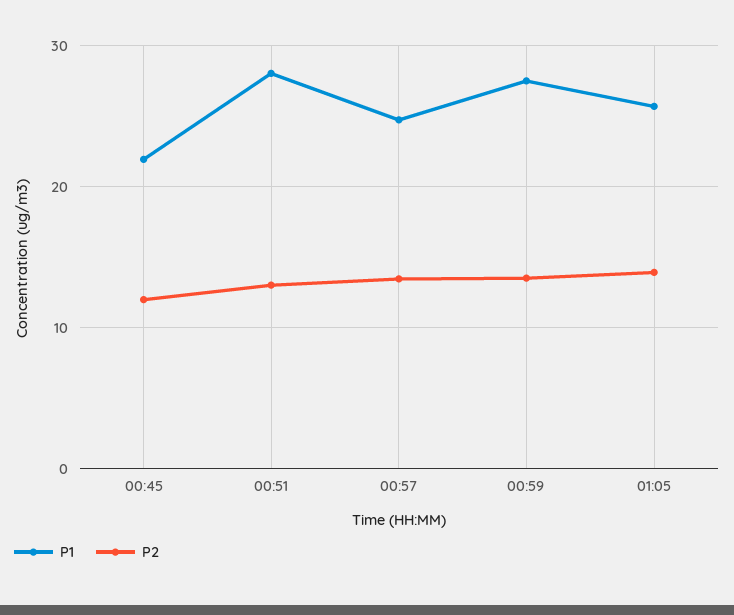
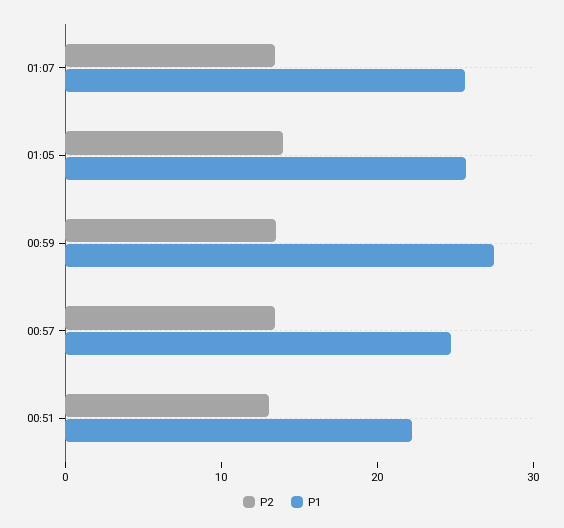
P1, 00:45: 22 -> none
P2, 00:45: 12 -> none
P1, 00:51: 28 -> 22
P2, 01:07: none -> 14
P1, 01:07: none -> 26

